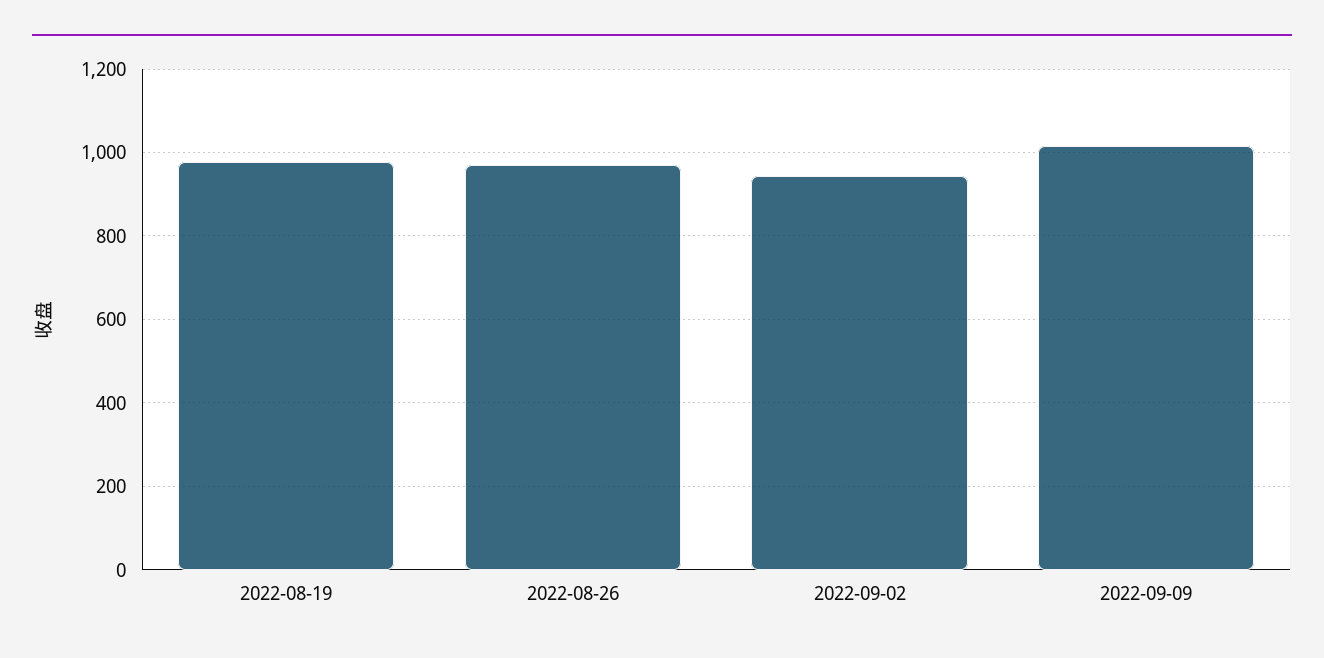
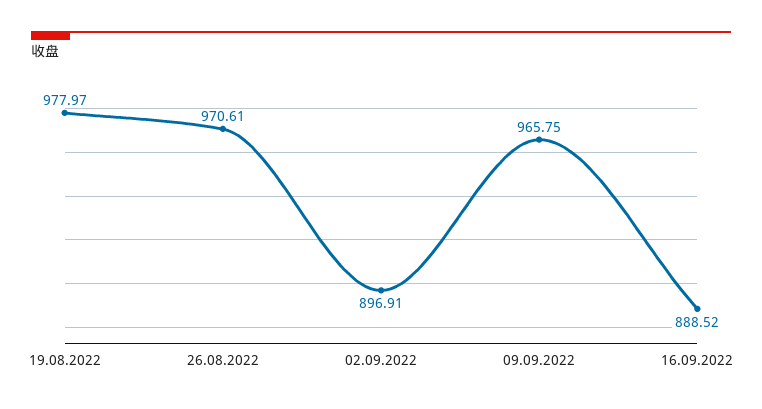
2022-09-02: 940 -> 896.91
2022-09-09: 1020 -> 965.75
16.09.2022: none -> 888.52

